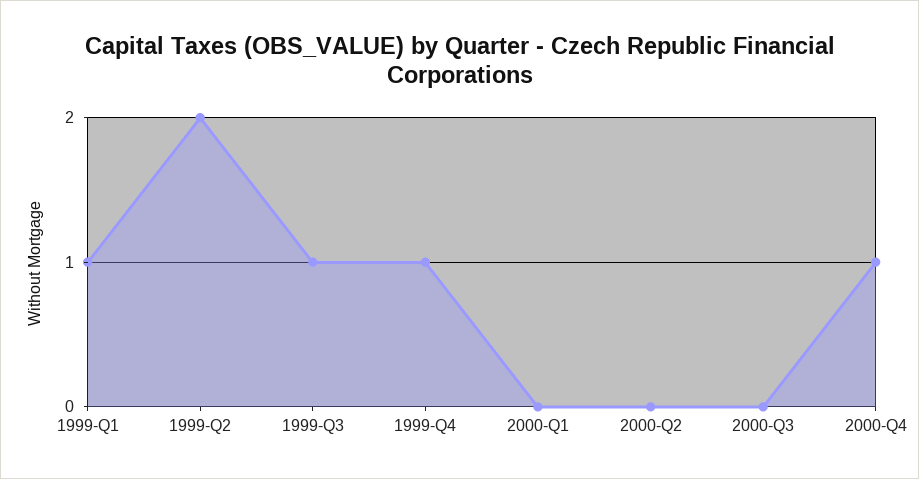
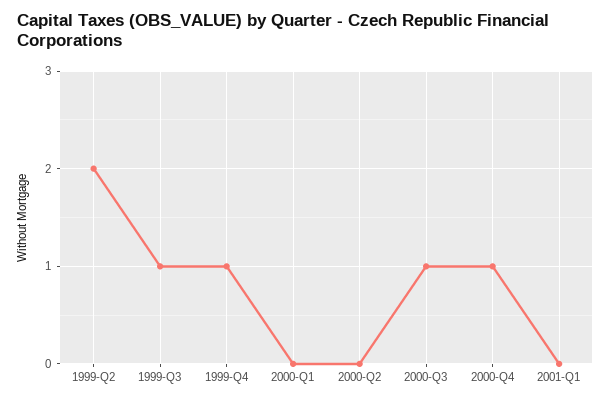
1999-Q1: 1 -> none
2000-Q3: 0 -> 1
2001-Q1: none -> 0

